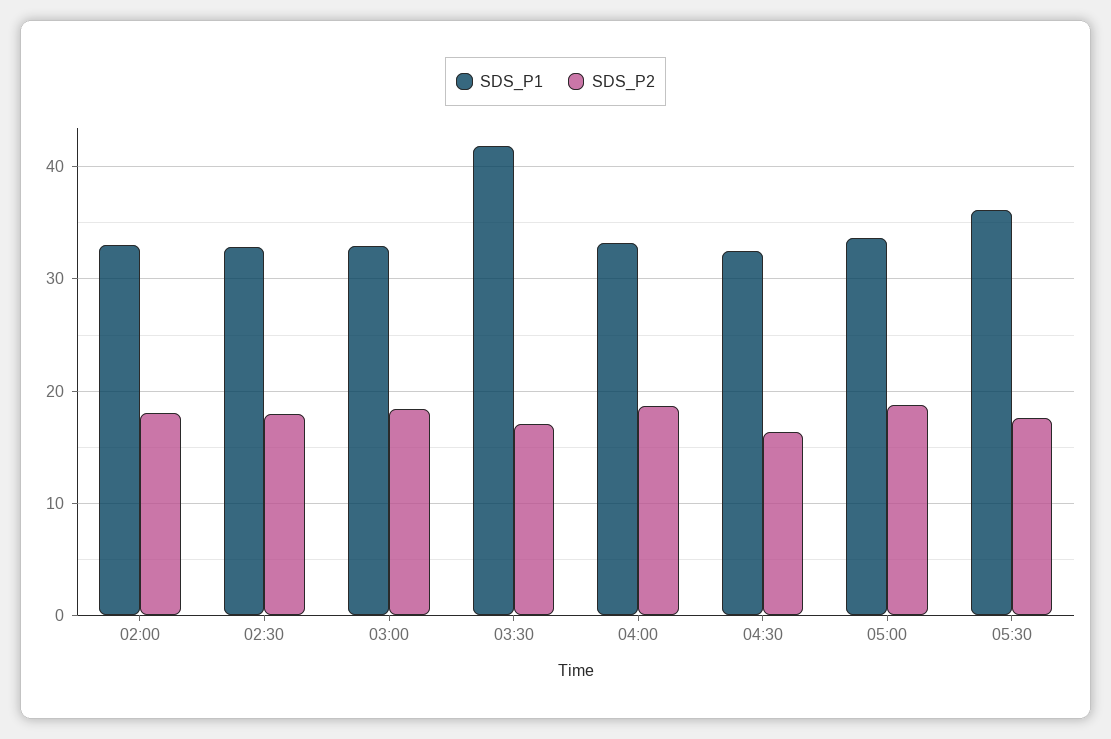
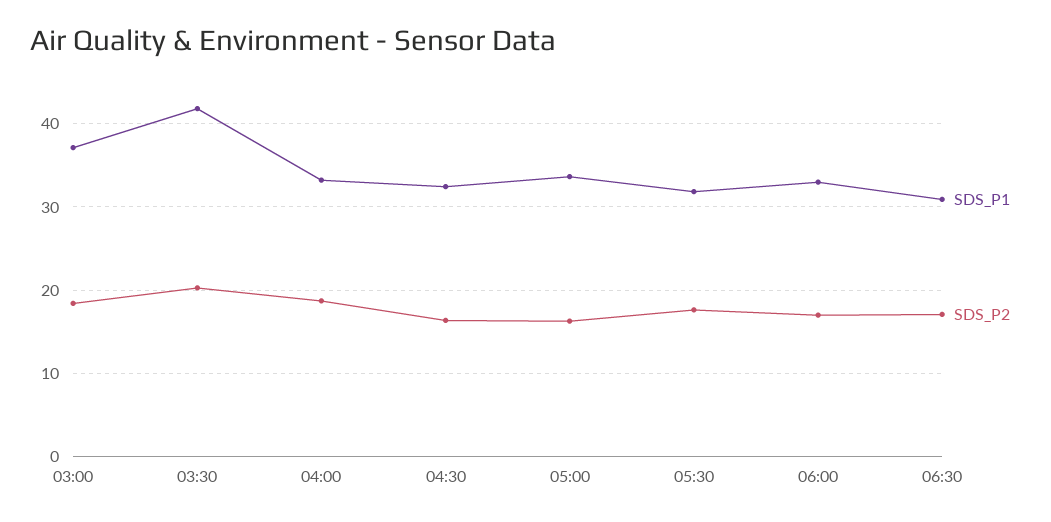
SDS_P1, 02:00: 33 -> none
SDS_P2, 02:00: 18 -> none
SDS_P1, 02:30: 33 -> none
SDS_P2, 02:30: 18 -> none
SDS_P1, 03:00: 33 -> 37
SDS_P2, 03:30: 17 -> 20
SDS_P2, 05:00: 19 -> 16
SDS_P1, 05:30: 36 -> 32
SDS_P1, 06:00: none -> 33
SDS_P2, 06:00: none -> 17
SDS_P1, 06:30: none -> 31
SDS_P2, 06:30: none -> 17

